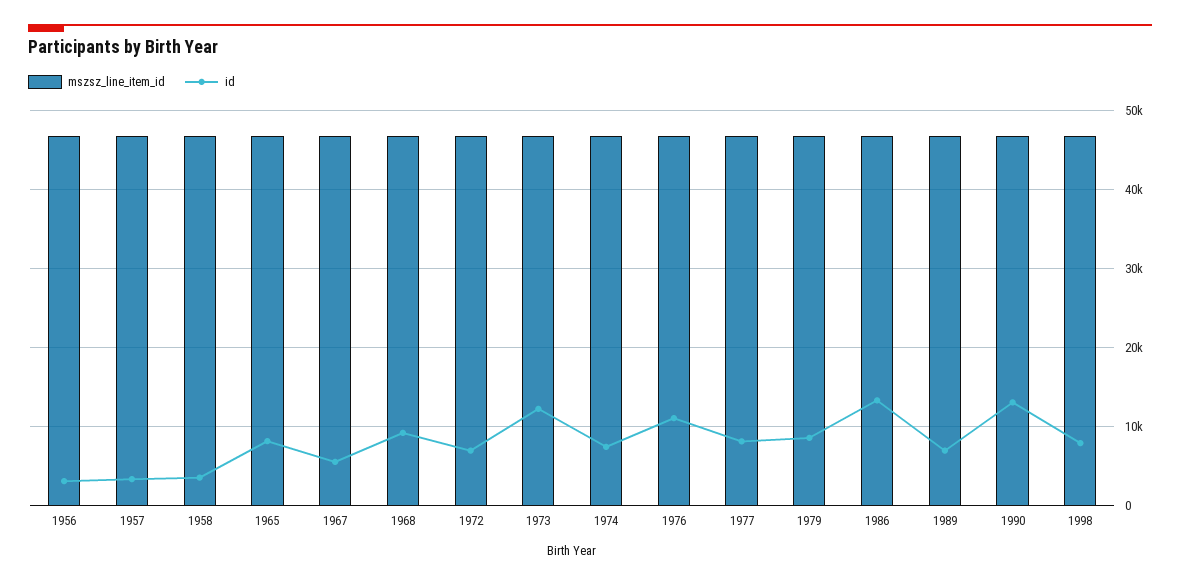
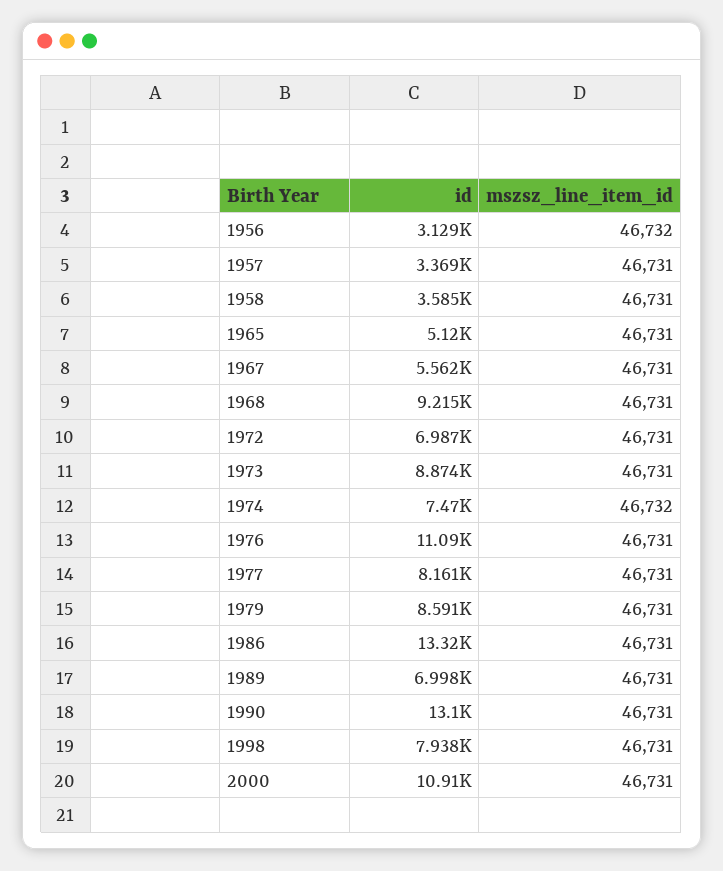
id, 1965: 8000 -> 5120
id, 1973: 12000 -> 8874
id, 2000: none -> 10910
mszsz_line_item_id, 2000: none -> 46731

